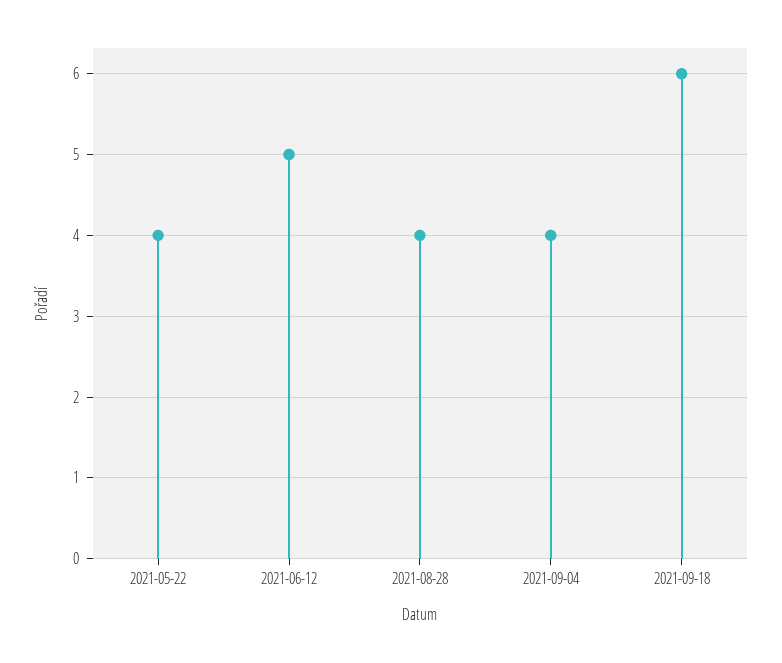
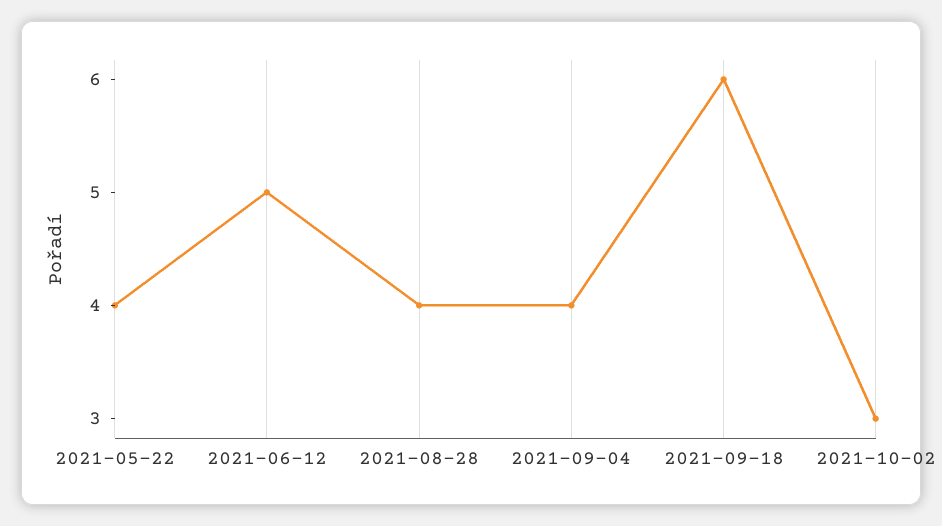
2021-10-02: none -> 3

